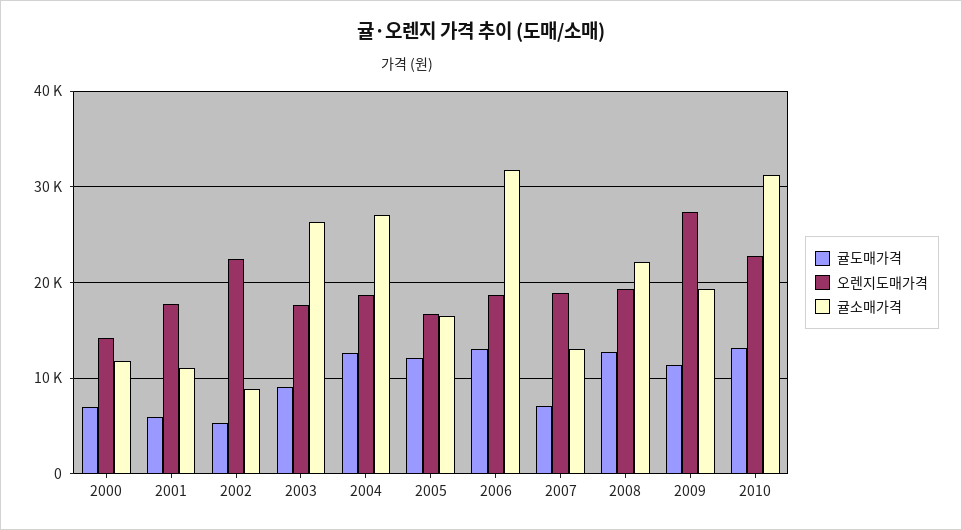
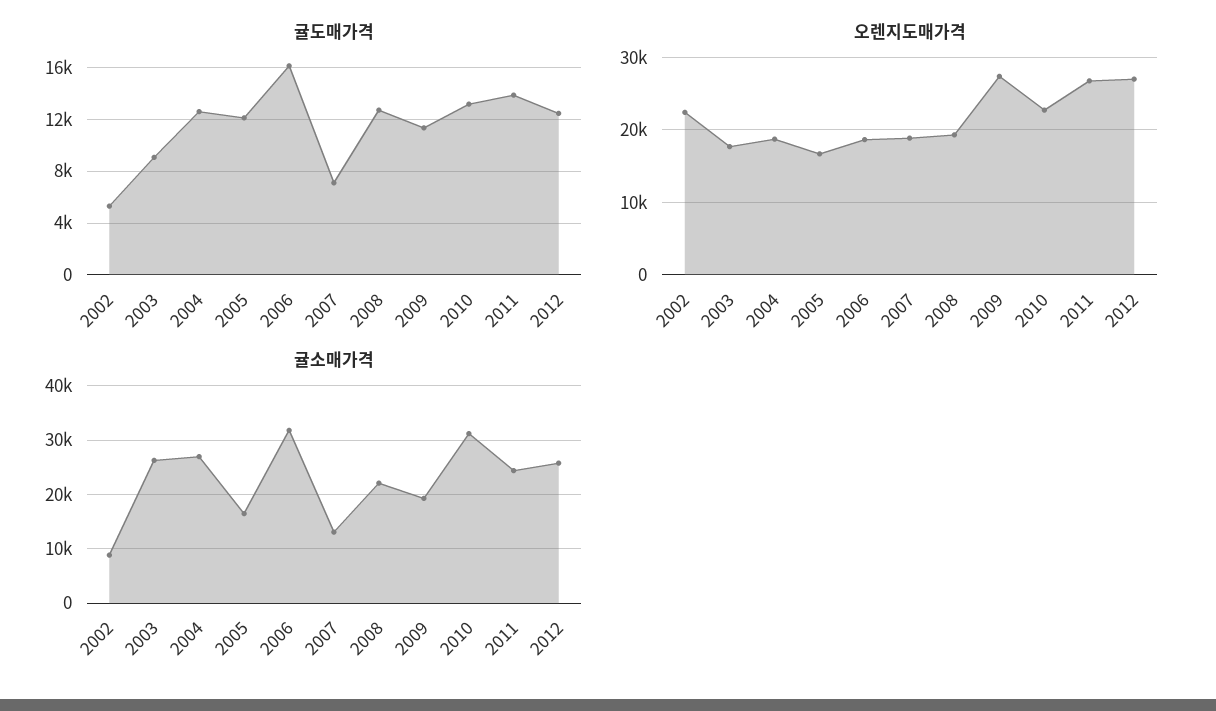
귤도매가격, 2000: 7000 -> none
오렌지도매가격, 2000: 14000 -> none
귤소매가격, 2000: 12000 -> none
귤도매가격, 2001: 6000 -> none
오렌지도매가격, 2001: 18000 -> none
귤소매가격, 2001: 11000 -> none
귤도매가격, 2006: 13000 -> 16000
귤도매가격, 2011: none -> 14000
귤도매가격, 2012: none -> 12500
오렌지도매가격, 2011: none -> 27000
오렌지도매가격, 2012: none -> 27000
귤소매가격, 2011: none -> 24000
귤소매가격, 2012: none -> 26000

